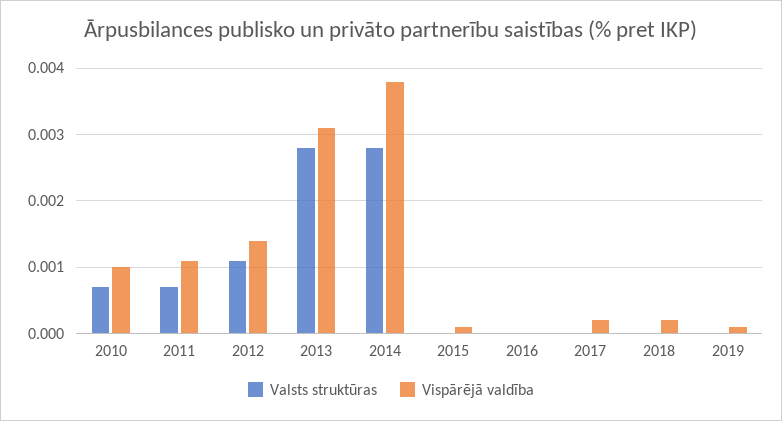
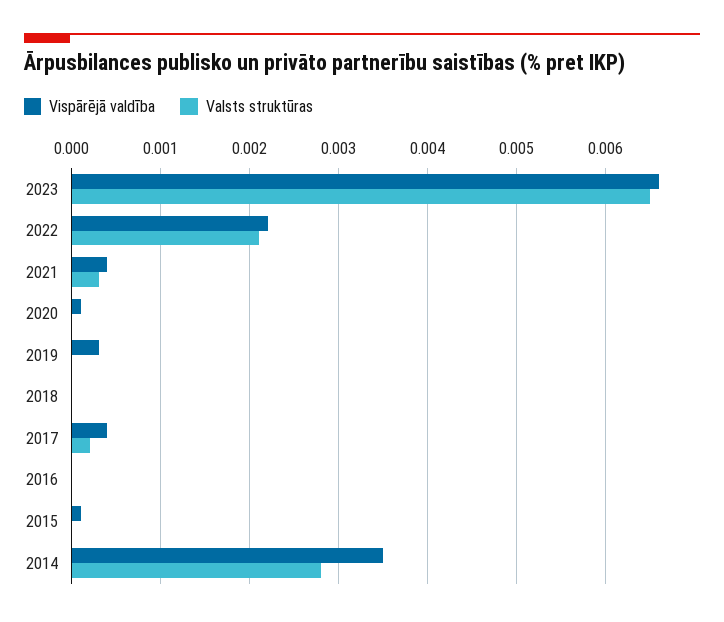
Valsts struktūras, 2010: 0.0007 -> none
Vispārējā valdība, 2010: 0.001 -> none
Valsts struktūras, 2011: 0.0007 -> none
Vispārējā valdība, 2011: 0.0011 -> none
Valsts struktūras, 2012: 0.0011 -> none
Vispārējā valdība, 2012: 0.0014 -> none
Valsts struktūras, 2013: 0.0028 -> none
Vispārējā valdība, 2013: 0.0031 -> none
Vispārējā valdība, 2014: 0.0038 -> 0.0035
Valsts struktūras, 2017: 0 -> 0.0002
Vispārējā valdība, 2017: 0.0002 -> 0.0004
Vispārējā valdība, 2018: 0.0002 -> 0
Vispārējā valdība, 2019: 0.0001 -> 0.0003
Vispārējā valdība, 2023: none -> 0.0066
Valsts struktūras, 2023: none -> 0.0065
Vispārējā valdība, 2022: none -> 0.0022
Valsts struktūras, 2022: none -> 0.0021
Vispārējā valdība, 2021: none -> 0.0004
Valsts struktūras, 2021: none -> 0.0003
Vispārējā valdība, 2020: none -> 0.0001
Valsts struktūras, 2020: none -> 0

